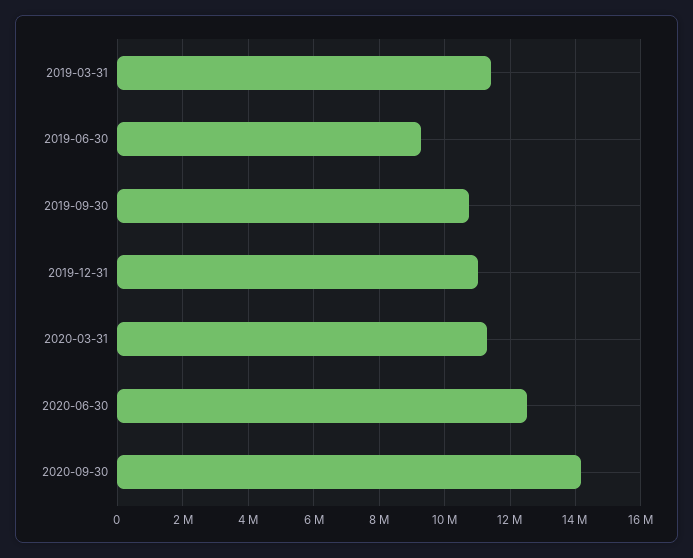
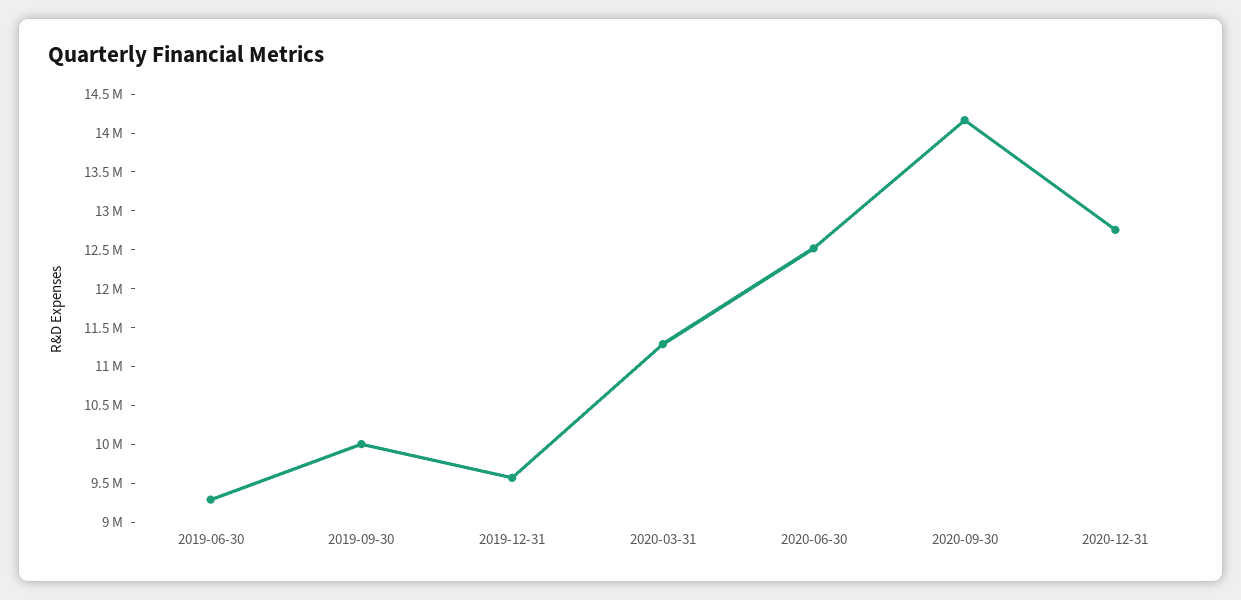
2019-03-31: 11400000 -> none
2019-09-30: 10800000 -> 10000000
2019-12-31: 11000000 -> 9500000
2020-12-31: none -> 12750000

